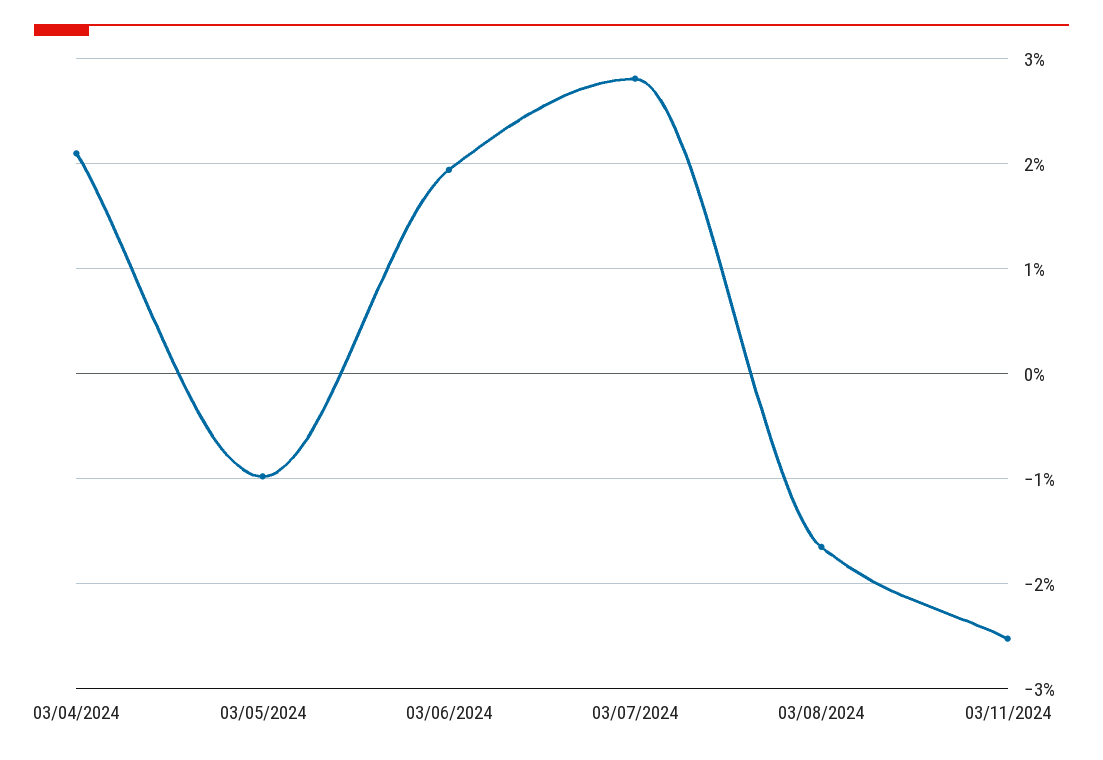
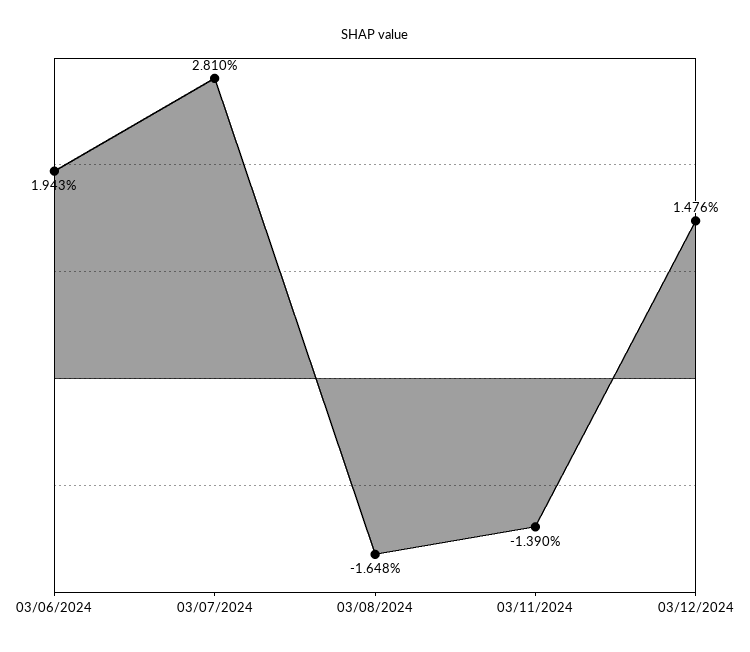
03/04/2024: 2.1 -> none
03/05/2024: -1 -> none
03/11/2024: -2.5 -> -1.39
03/12/2024: none -> 1.476

